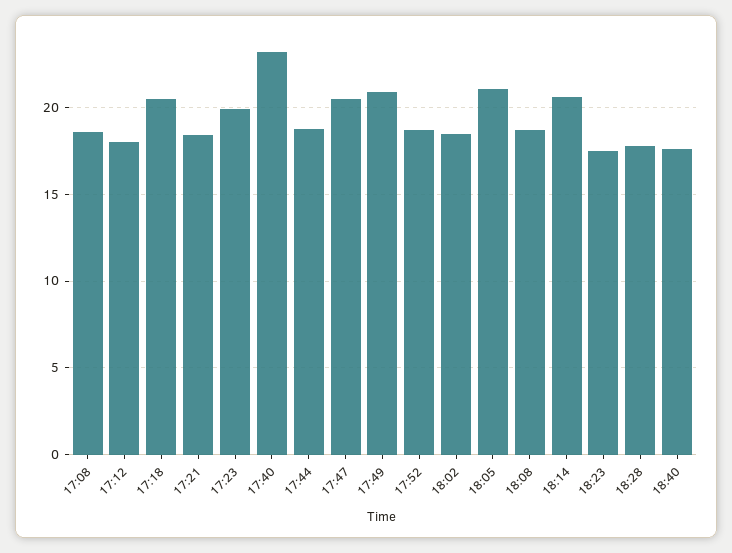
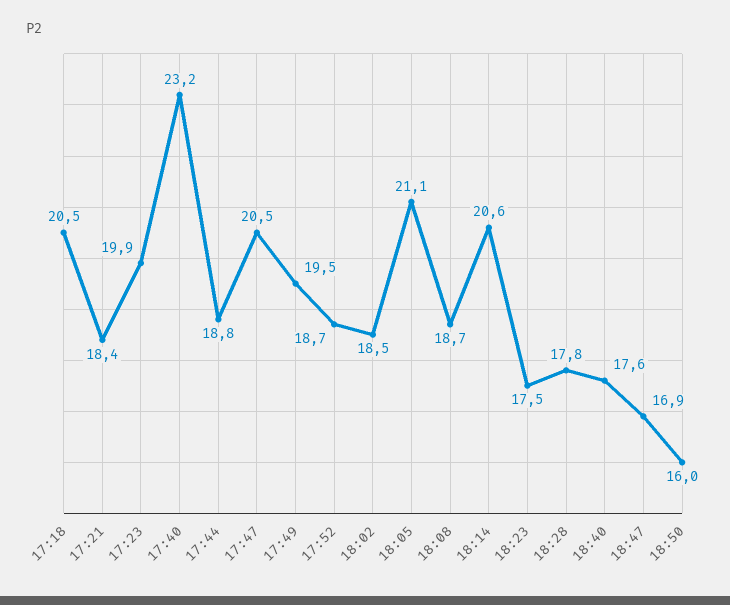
17:08: 18.5 -> none
17:12: 18 -> none
17:49: 21 -> 19.5
18:47: none -> 16.9
18:50: none -> 16

